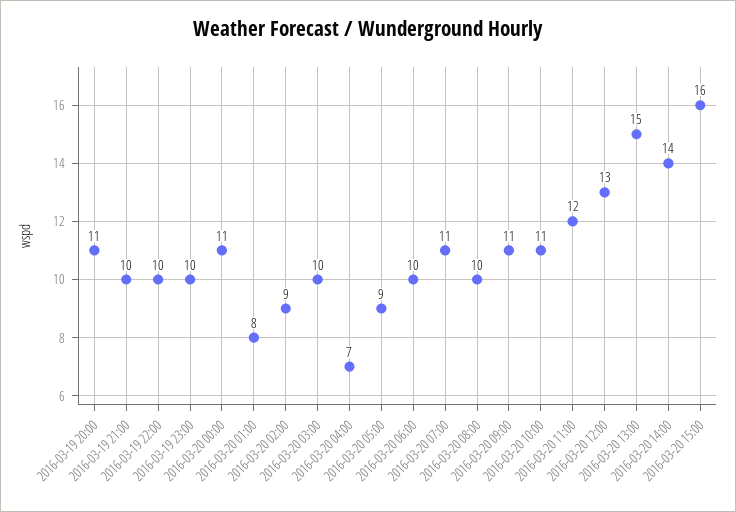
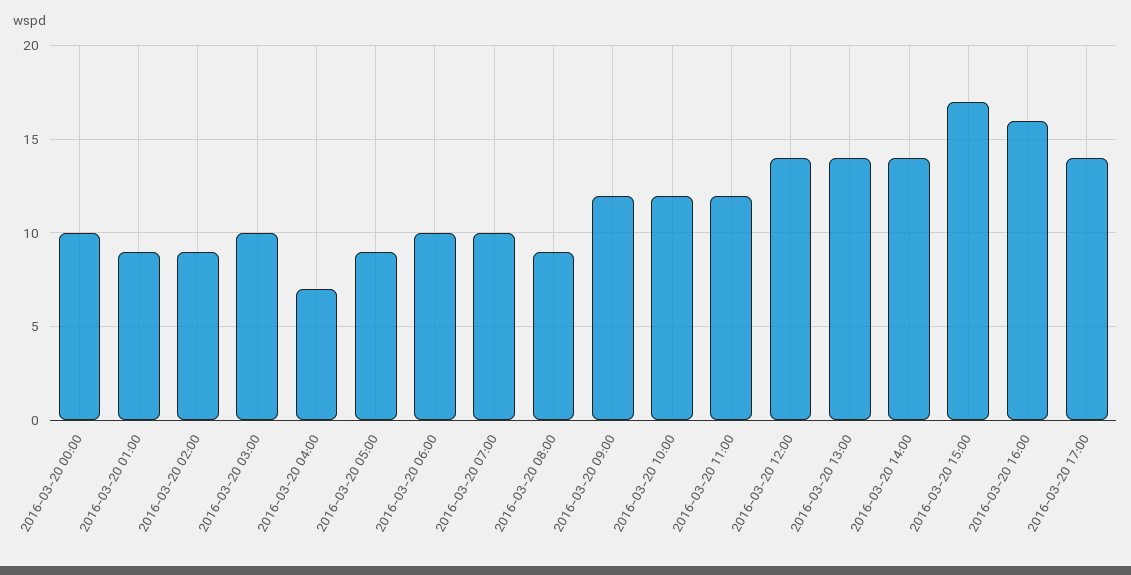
2016-03-19 20:00: 11 -> none
2016-03-19 21:00: 10 -> none
2016-03-19 22:00: 10 -> none
2016-03-19 23:00: 10 -> none
2016-03-20 00:00: 11 -> 10
2016-03-20 01:00: 8 -> 9
2016-03-20 07:00: 11 -> 10
2016-03-20 08:00: 10 -> 9
2016-03-20 09:00: 11 -> 12
2016-03-20 10:00: 11 -> 12
2016-03-20 12:00: 13 -> 14
2016-03-20 13:00: 15 -> 14
2016-03-20 15:00: 16 -> 17
2016-03-20 16:00: none -> 16
2016-03-20 17:00: none -> 14

